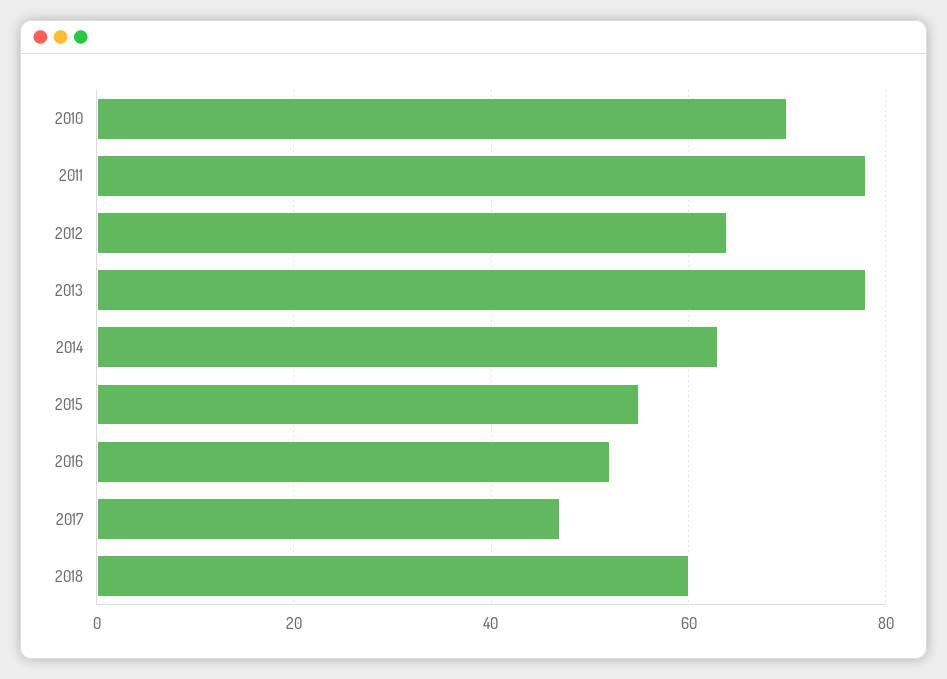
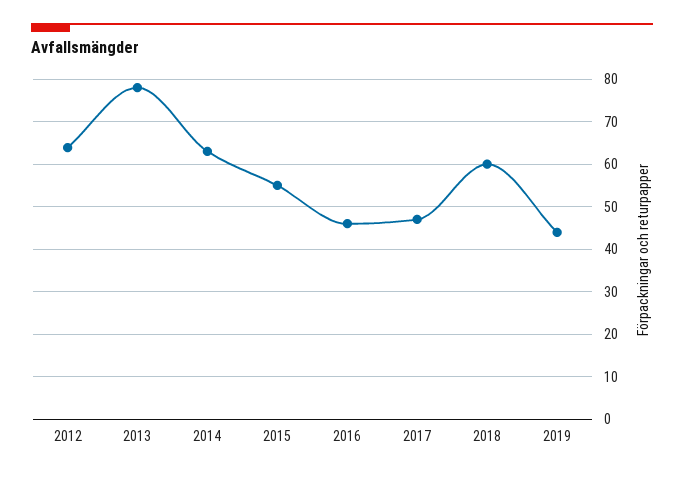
2010: 70 -> none
2011: 78 -> none
2016: 52 -> 46
2019: none -> 44

